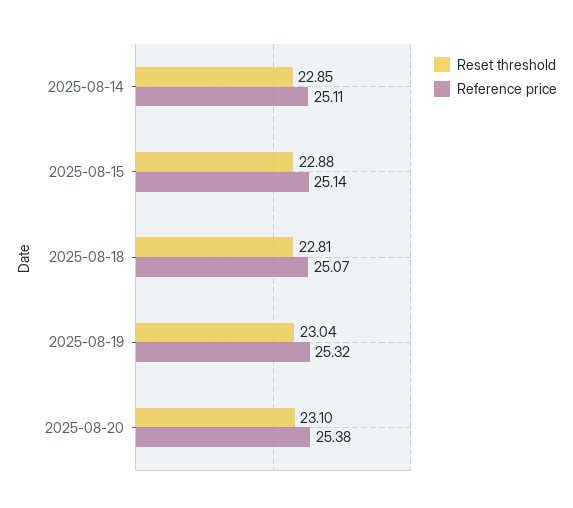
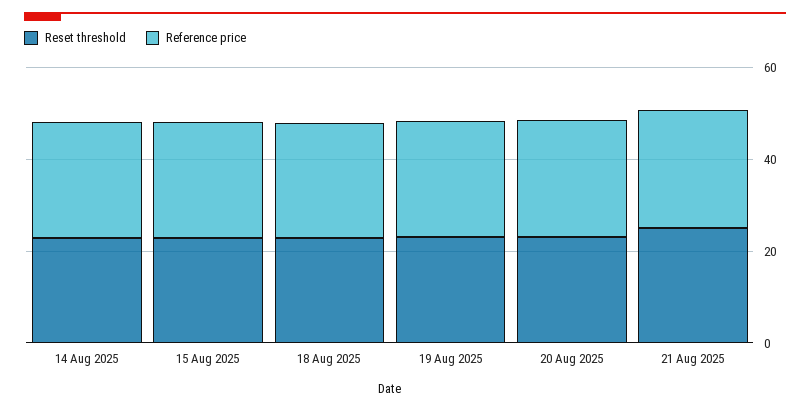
Reset threshold, 21 Aug 2025: none -> 25
Reference price, 21 Aug 2025: none -> 25

